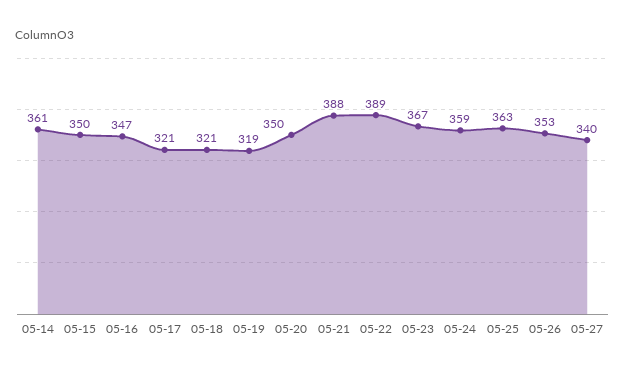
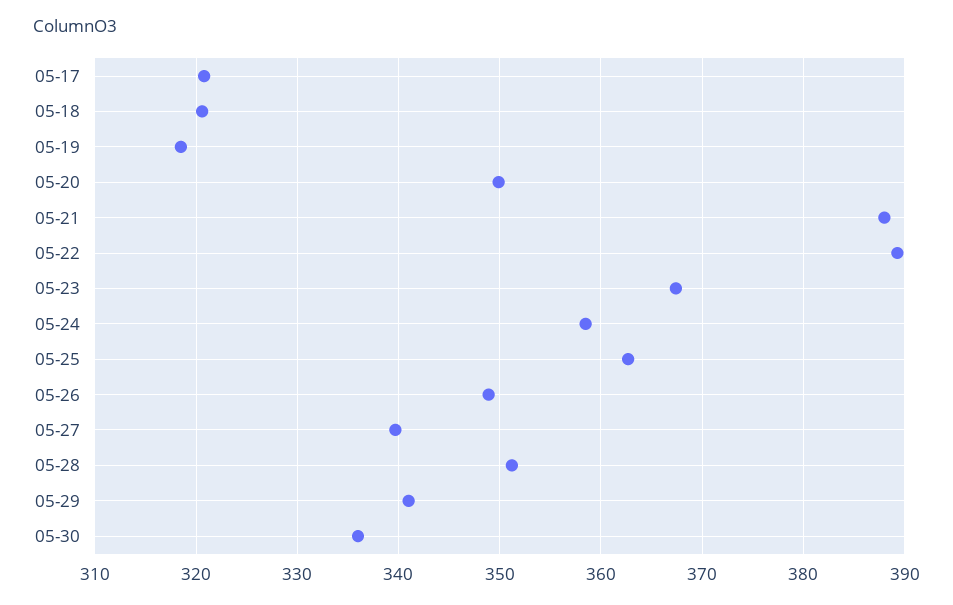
05-14: 361 -> none
05-15: 350 -> none
05-16: 347 -> none
05-26: 353 -> 349
05-28: none -> 351
05-29: none -> 341
05-30: none -> 336

